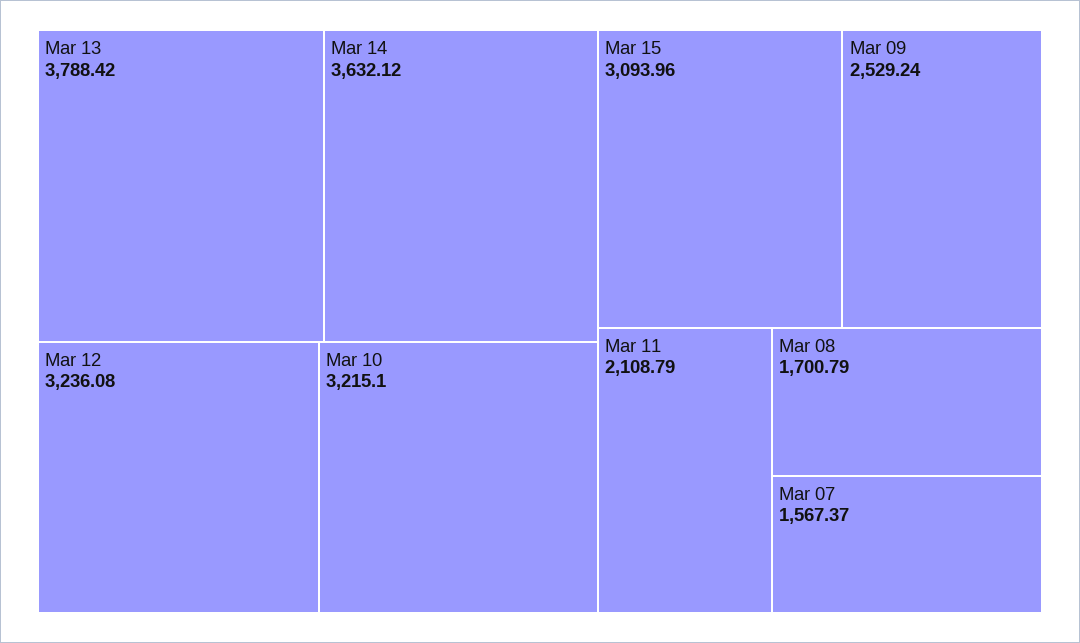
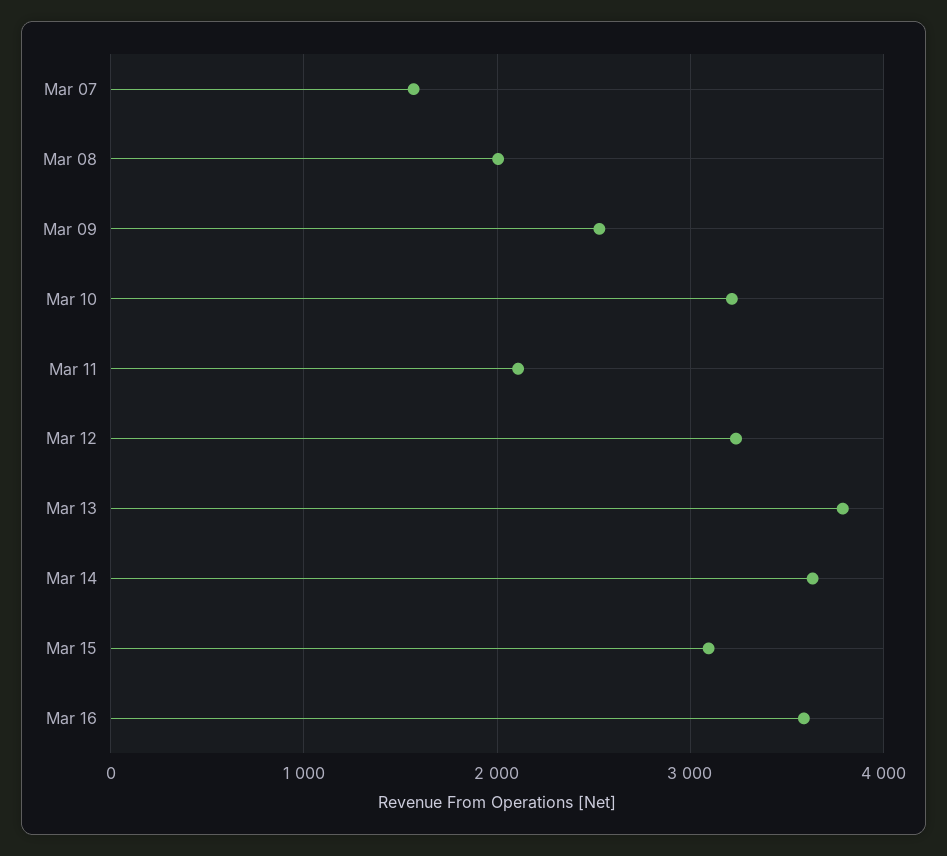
Mar 08: 1700.79 -> 2000
Mar 16: none -> 3600

